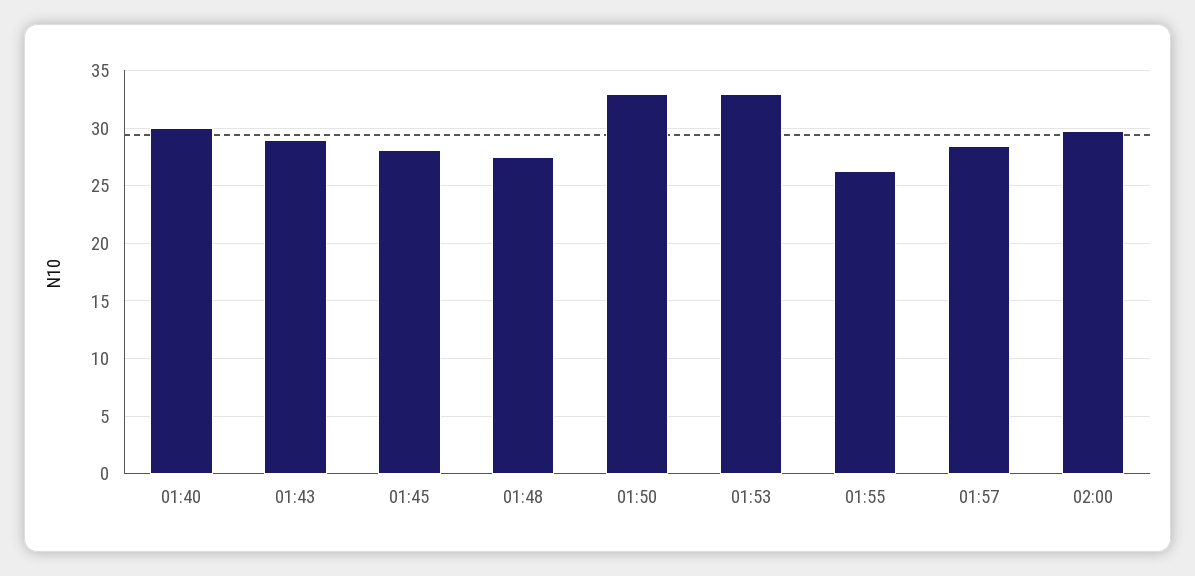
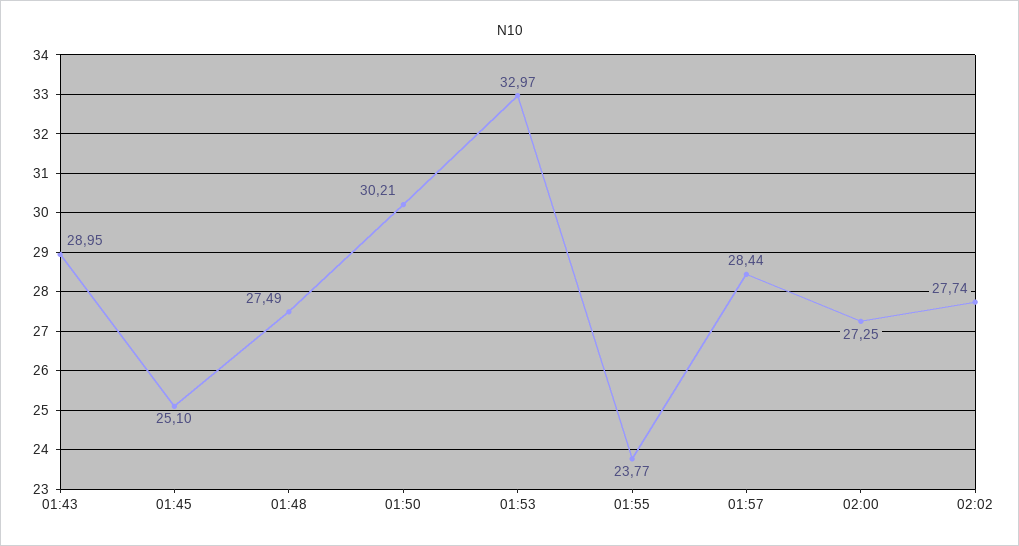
01:40: 30 -> none
01:45: 28 -> 25.1
01:50: 33 -> 30.21
01:55: 26 -> 23.77
02:00: 30 -> 27.25
02:02: none -> 27.74

